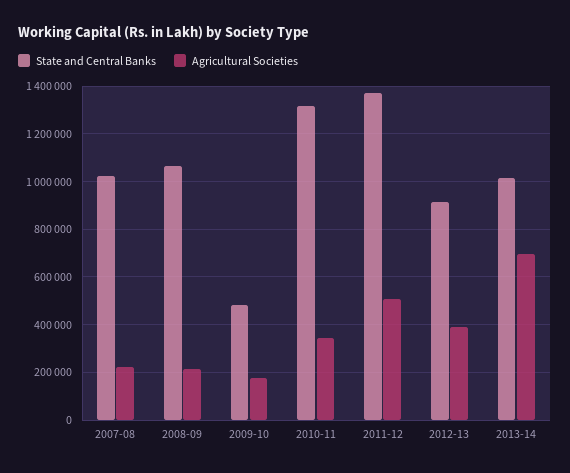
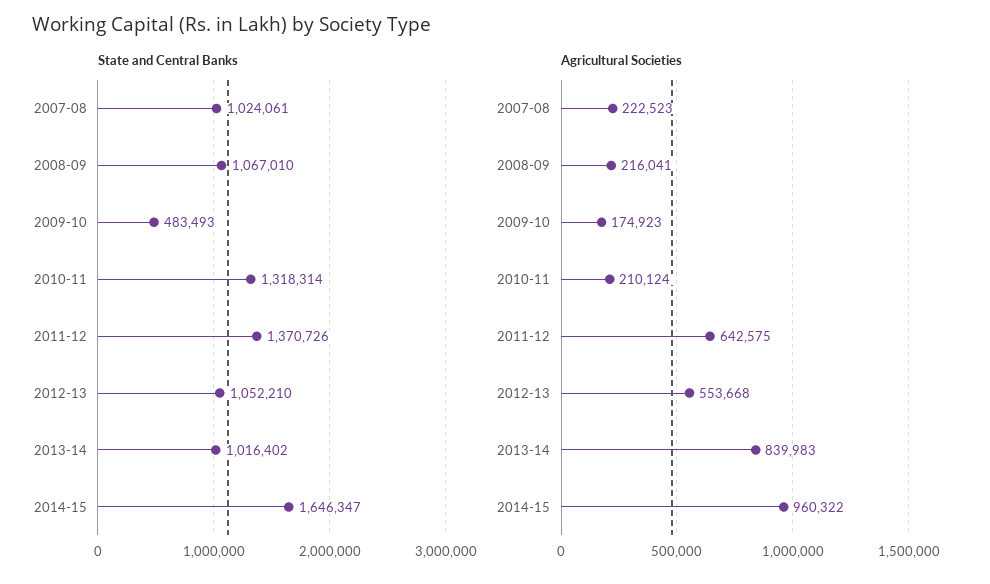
Agricultural Societies, 2010-11: 350000 -> 210124
Agricultural Societies, 2011-12: 500000 -> 642575
State and Central Banks, 2012-13: 900000 -> 1052210
Agricultural Societies, 2012-13: 400000 -> 553668
Agricultural Societies, 2013-14: 700000 -> 839983
State and Central Banks, 2014-15: none -> 1646347
Agricultural Societies, 2014-15: none -> 960322

